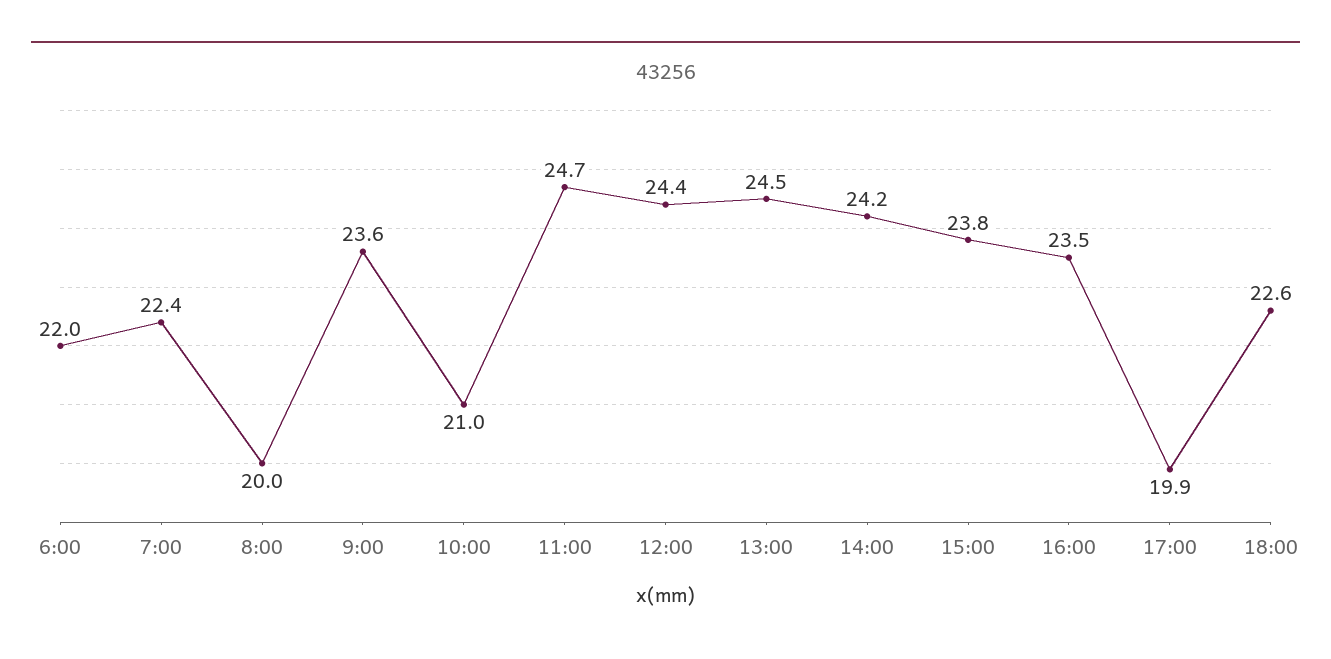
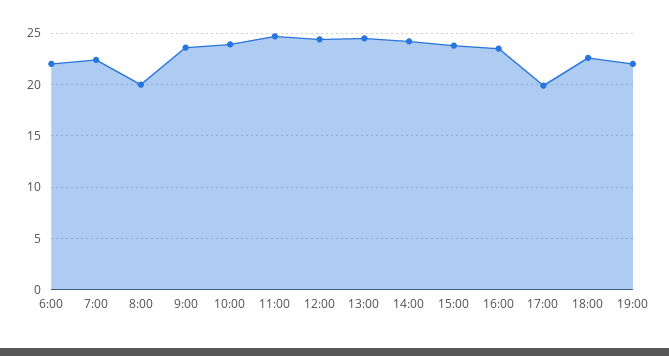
10:00: 21 -> 24
19:00: none -> 22

